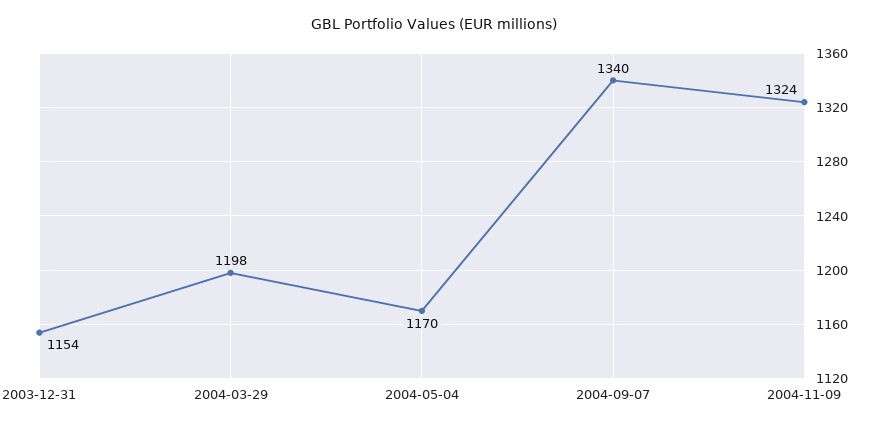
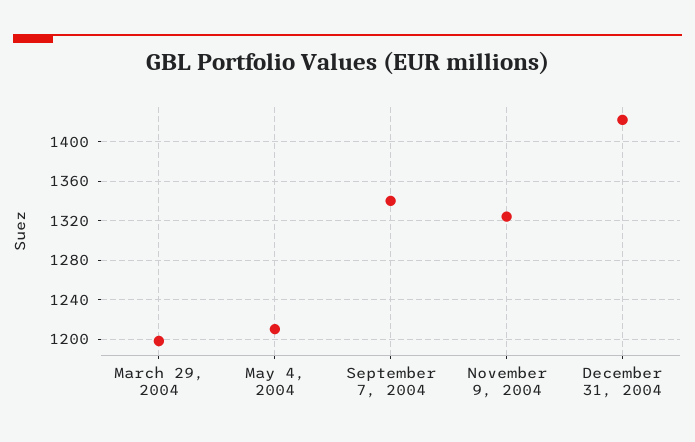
2003-12-31: 1154 -> none
2004-05-04: 1170 -> 1210
December 31, 2004: none -> 1420

